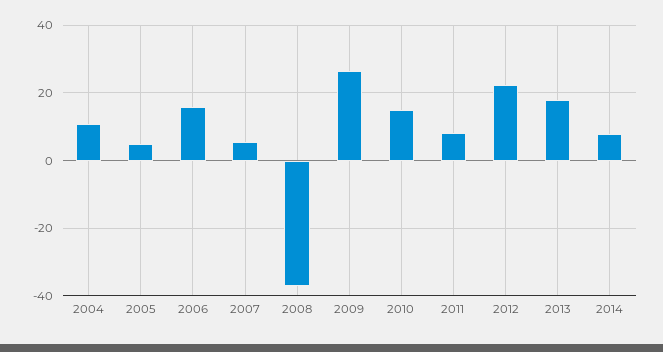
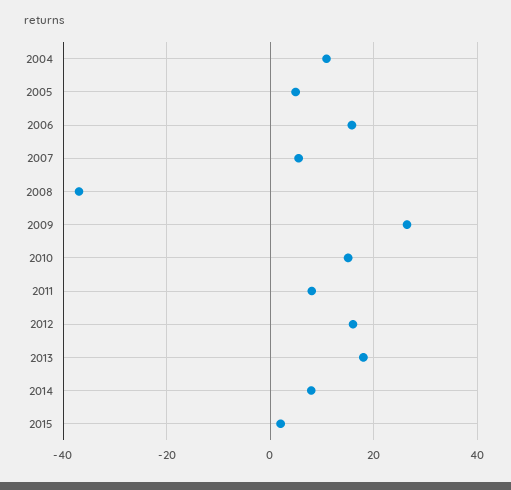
2012: 22 -> 16
2015: none -> 2

